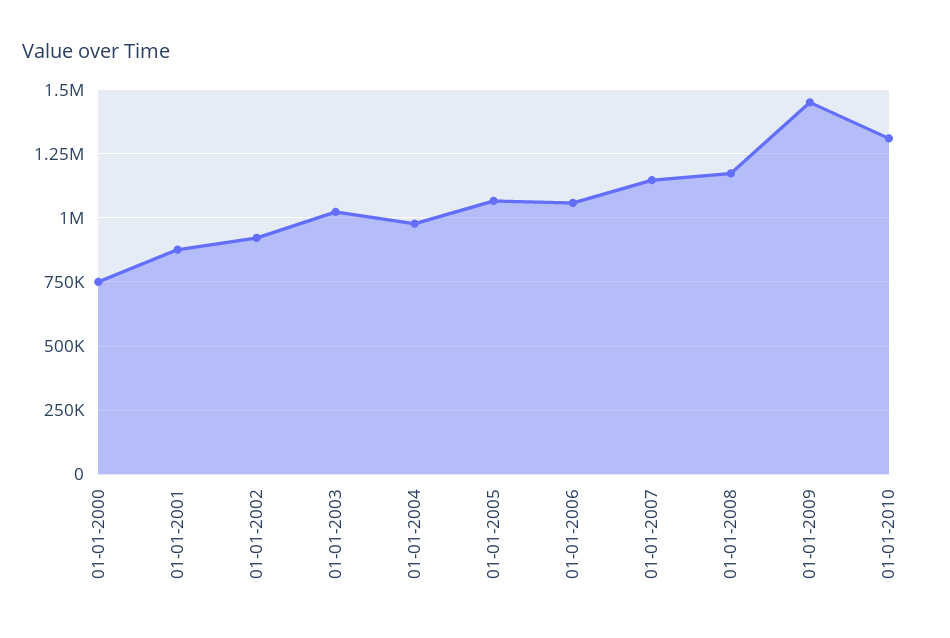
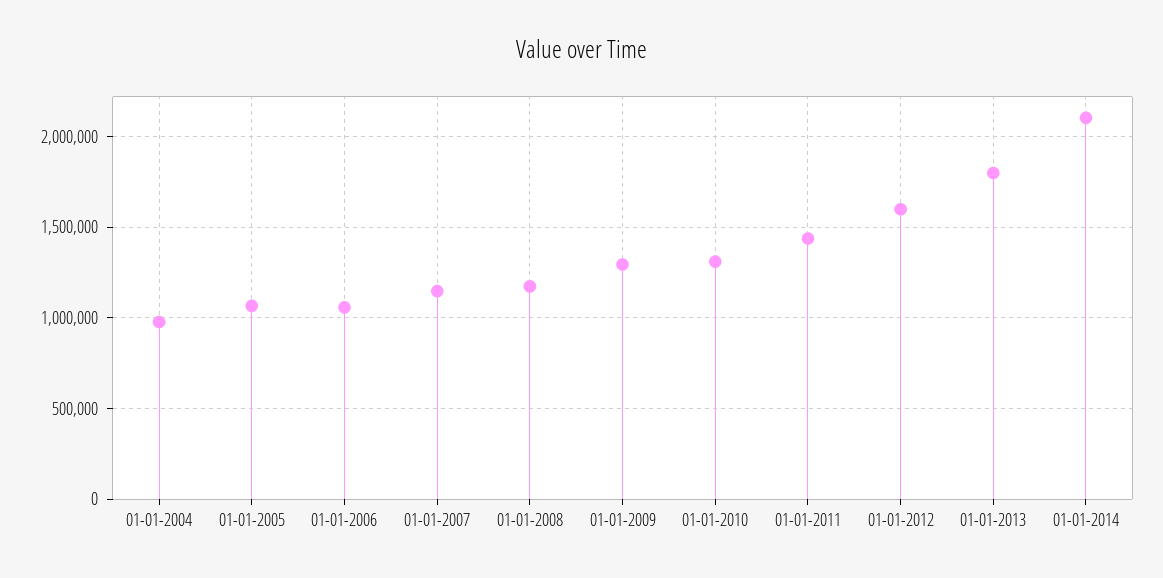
01-01-2000: 750000 -> none
01-01-2001: 875000 -> none
01-01-2002: 925000 -> none
01-01-2003: 1025000 -> none
01-01-2009: 1450000 -> 1300000
01-01-2011: none -> 1450000
01-01-2012: none -> 1600000
01-01-2013: none -> 1800000
01-01-2014: none -> 2100000

